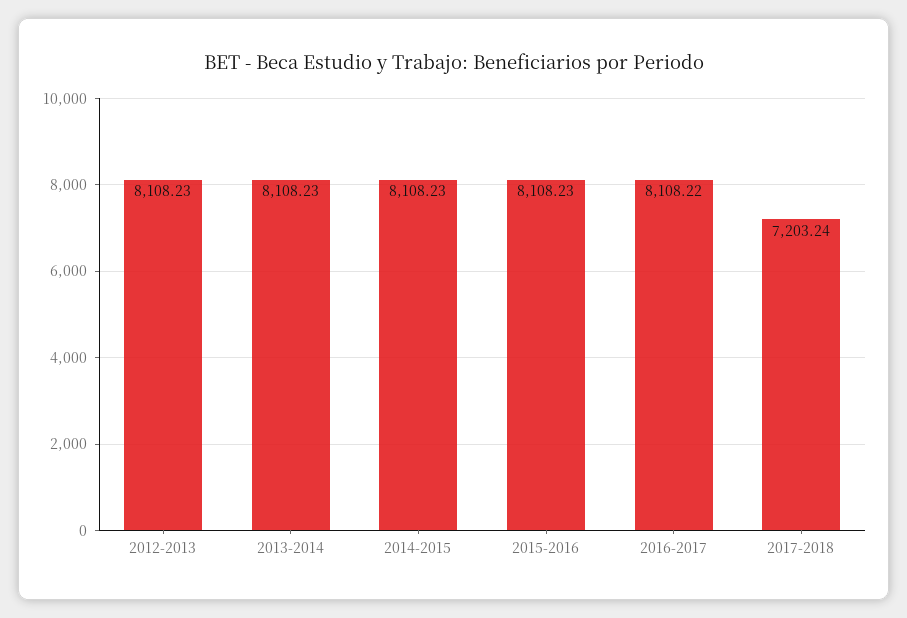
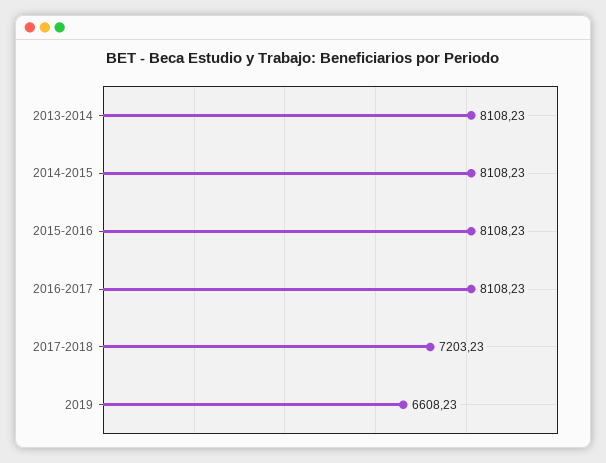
2012-2013: 8108.23 -> none
2016-2017: 8108.22 -> 8108.23
2017-2018: 7203.24 -> 7203.23
2019: none -> 6608.23

